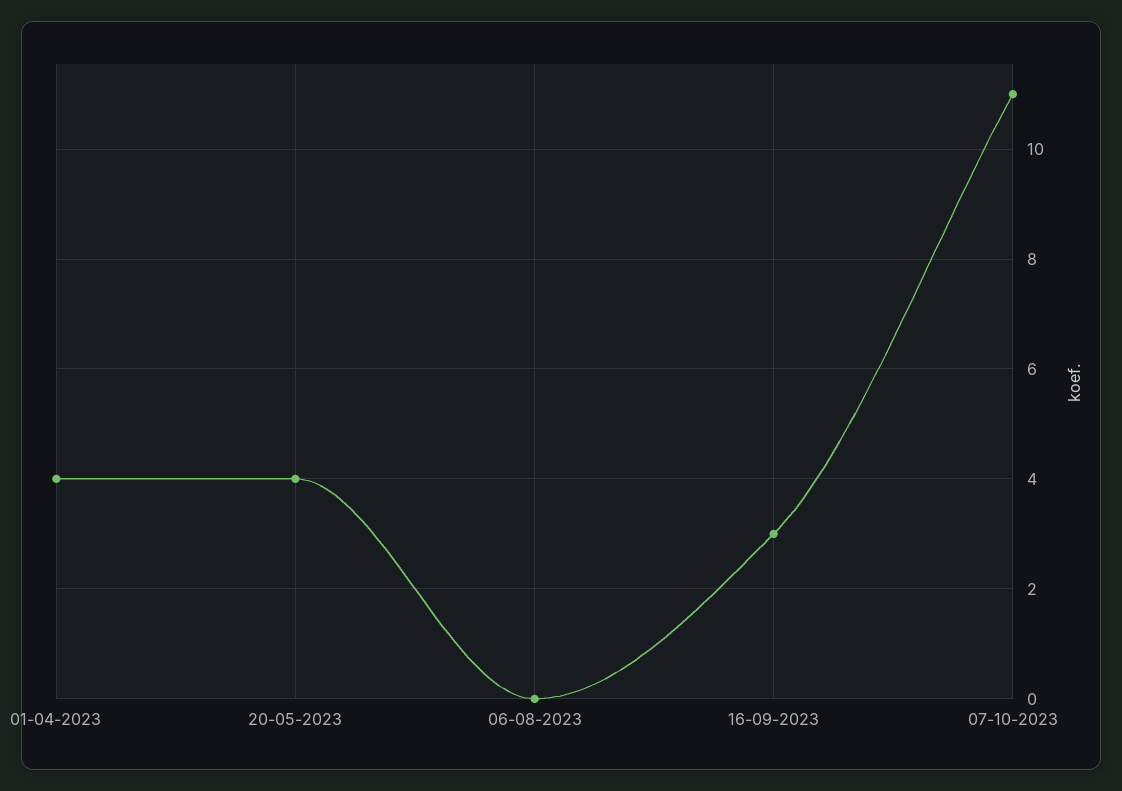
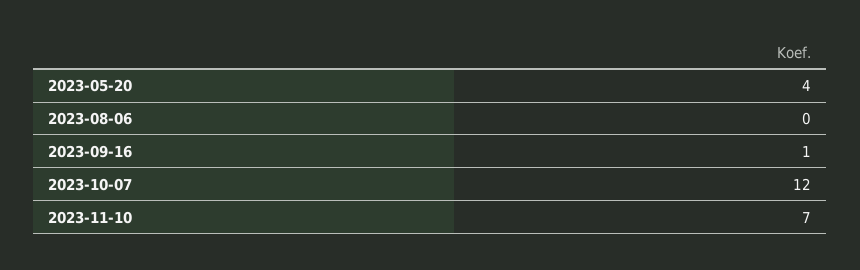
01-04-2023: 4 -> none
16-09-2023: 3 -> 1
07-10-2023: 11 -> 12
2023-11-10: none -> 7

